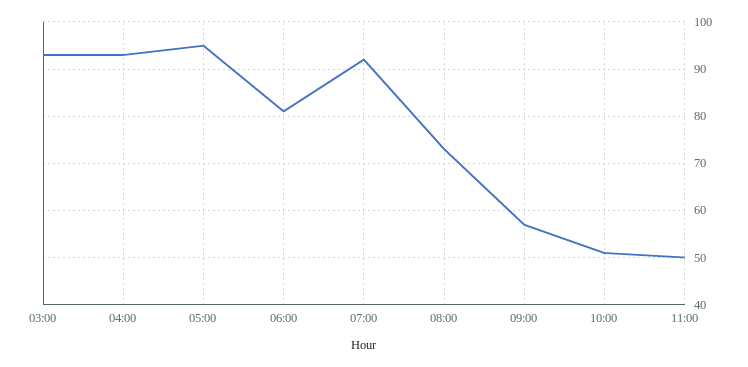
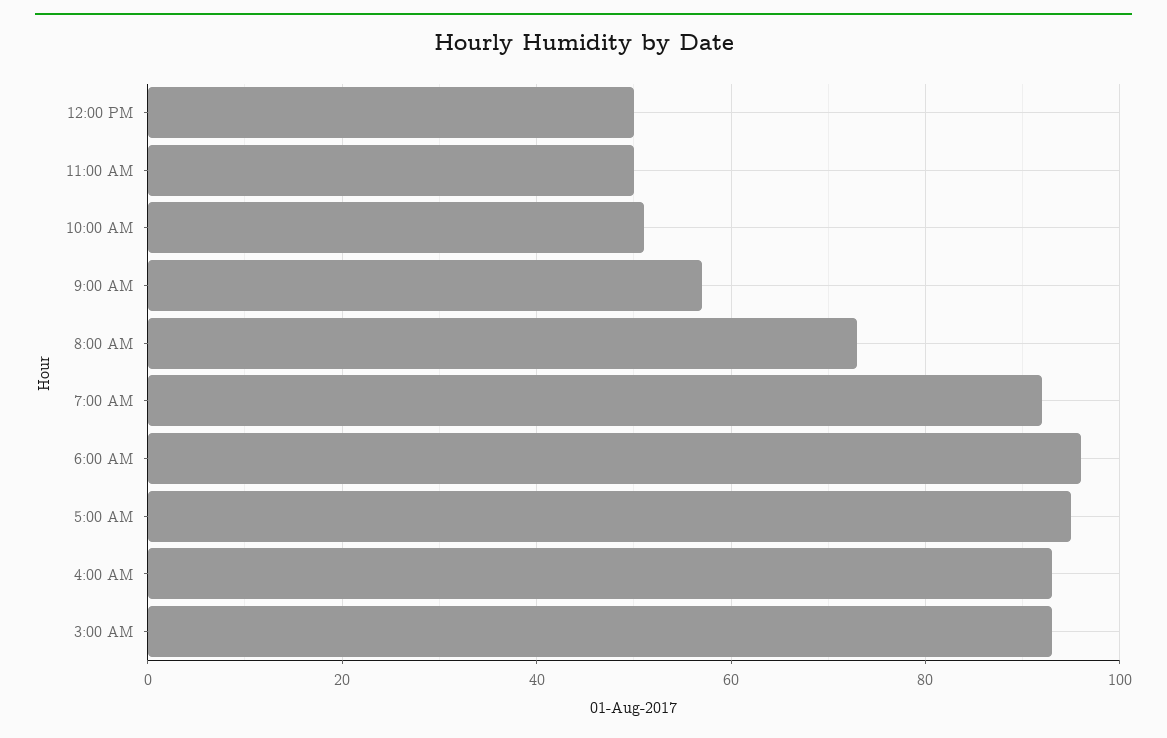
06:00: 80 -> 95
12:00 PM: none -> 50

